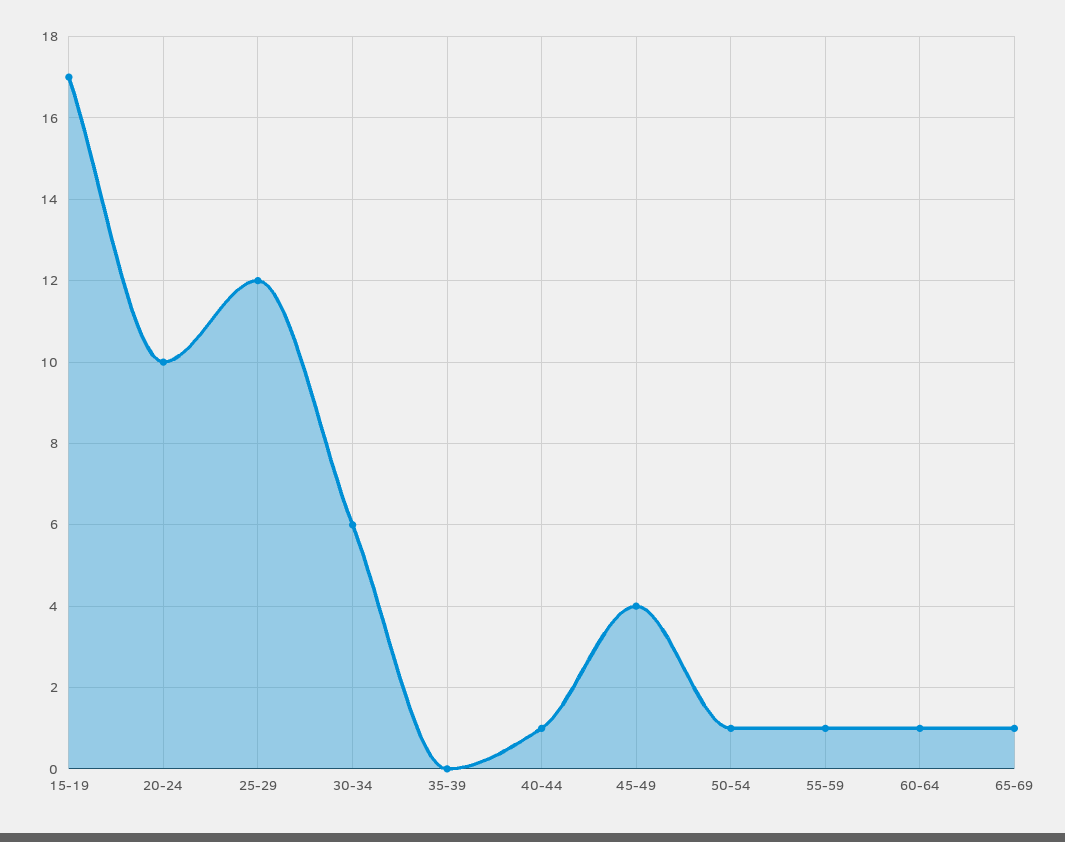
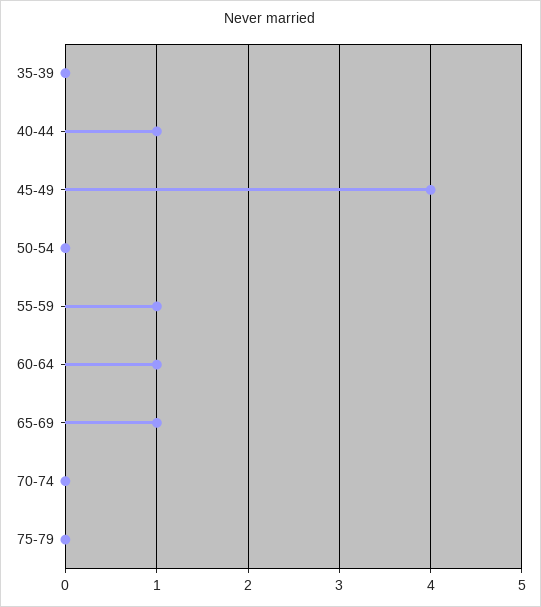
15-19: 17 -> none
20-24: 10 -> none
25-29: 12 -> none
30-34: 6 -> none
50-54: 1 -> 0
70-74: none -> 0
75-79: none -> 0

